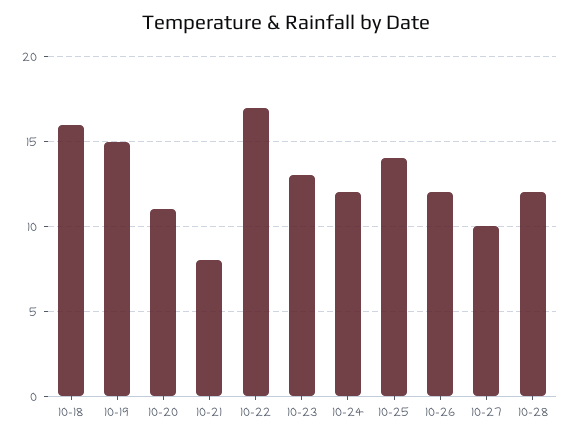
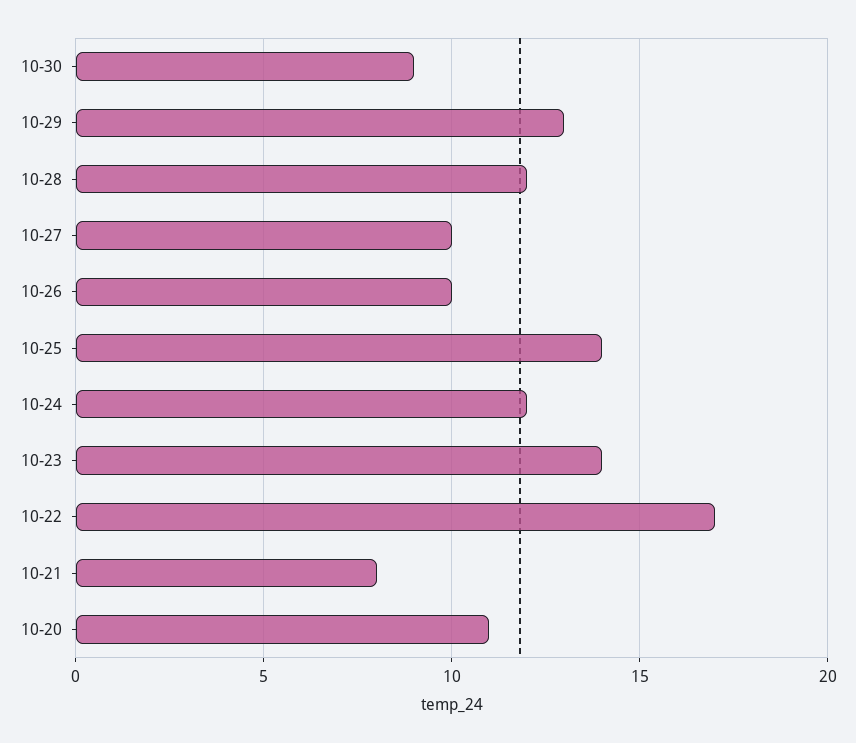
10-18: 16 -> none
10-19: 15 -> none
10-23: 13 -> 14
10-26: 12 -> 10
10-30: none -> 9
10-29: none -> 13

